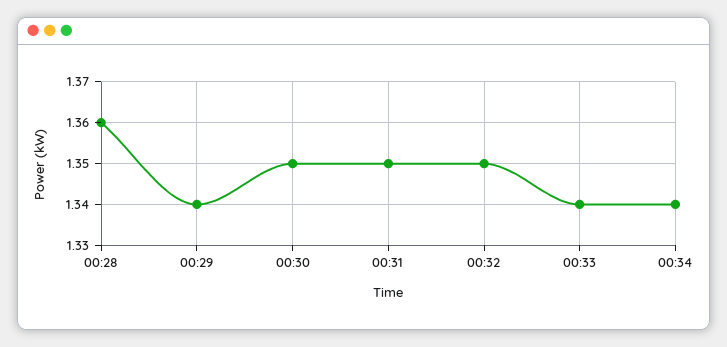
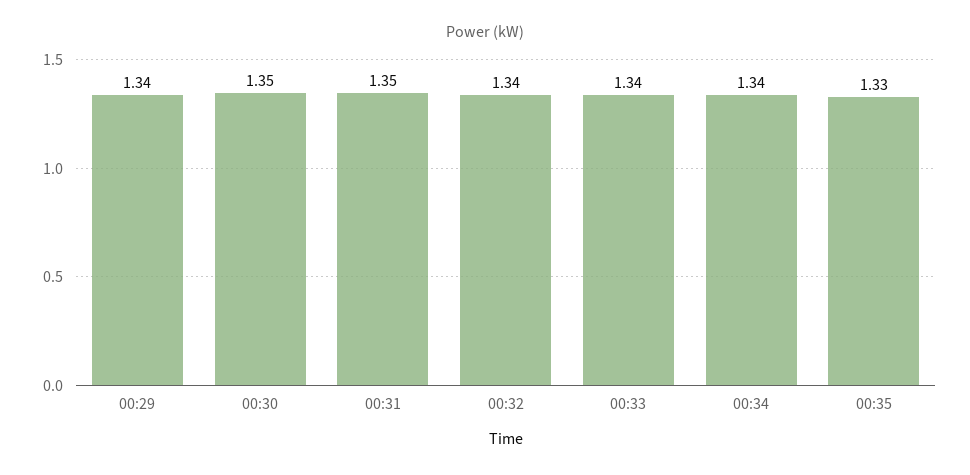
00:28: 1.36 -> none
00:32: 1.35 -> 1.34
00:35: none -> 1.33

